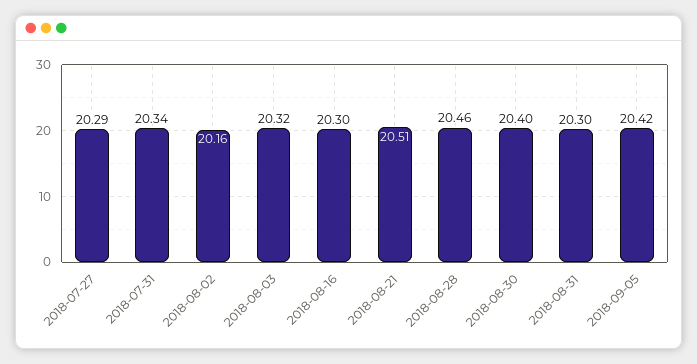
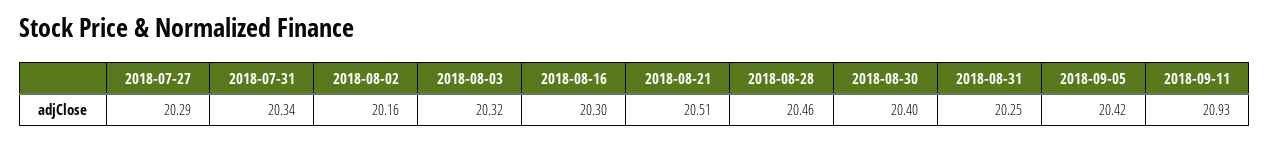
2018-08-31: 20.3 -> 20.25
2018-09-11: none -> 20.93

